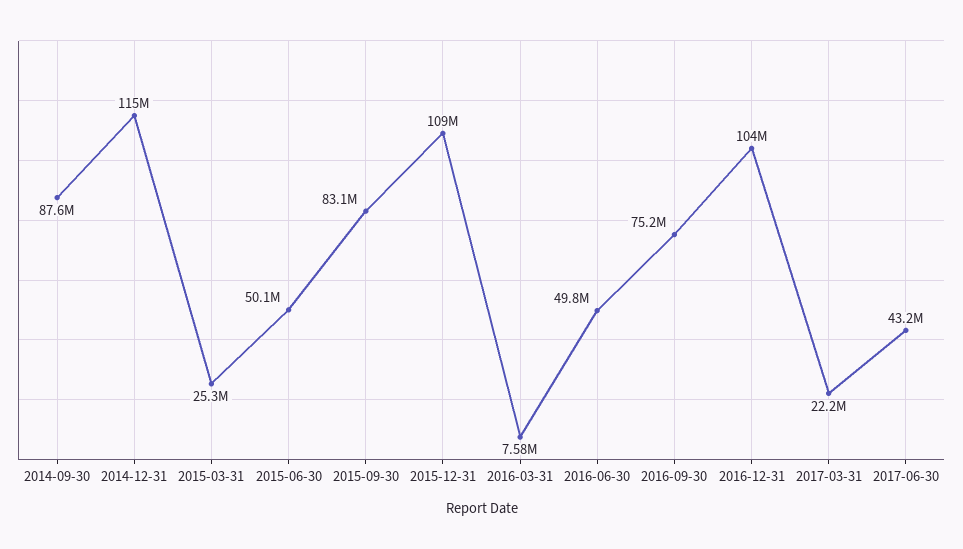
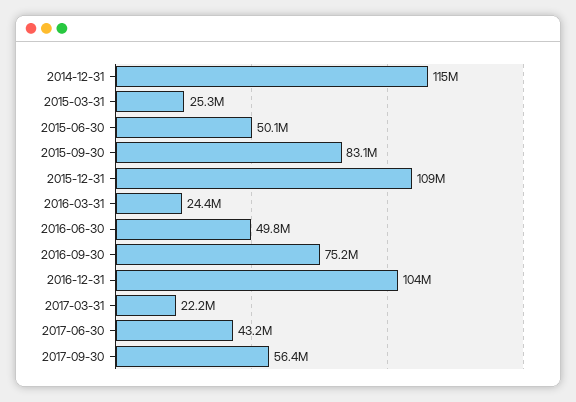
2014-09-30: 87600000 -> none
2016-03-31: 7580000 -> 24400000
2017-09-30: none -> 56400000

